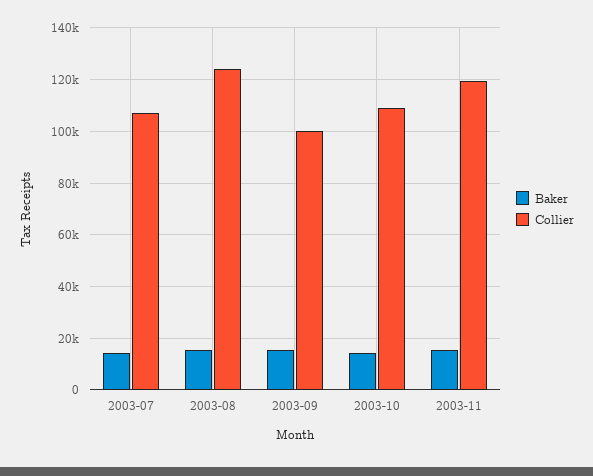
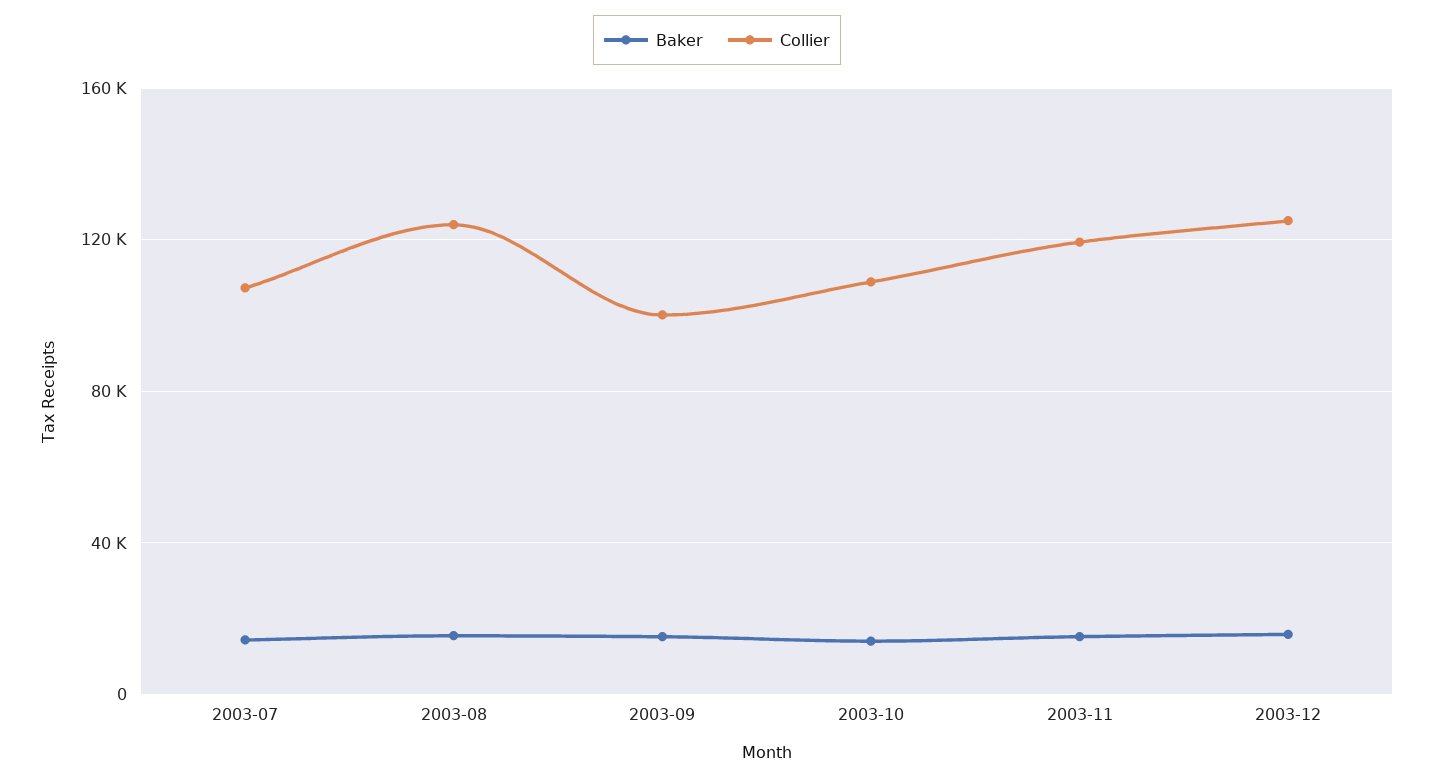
Baker, 2003-12: none -> 15000
Collier, 2003-12: none -> 125000

